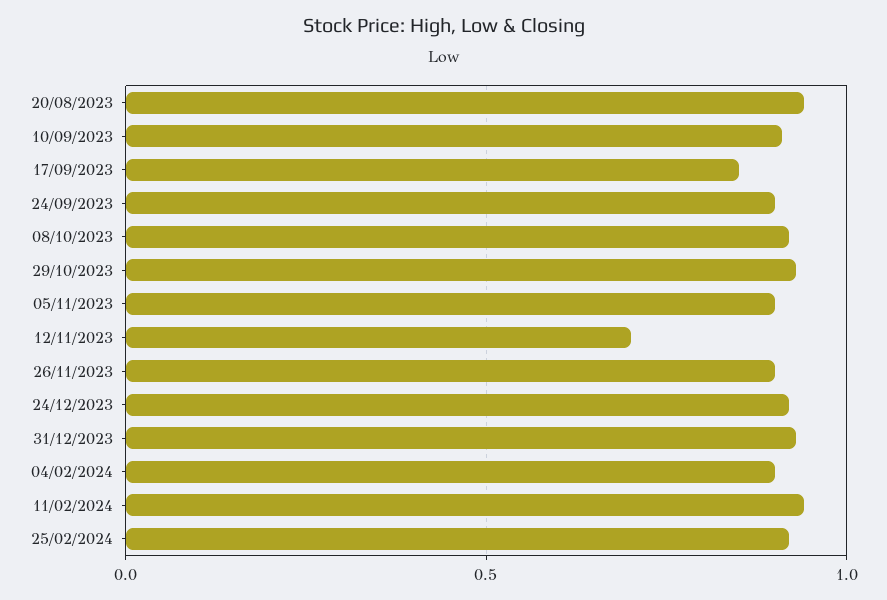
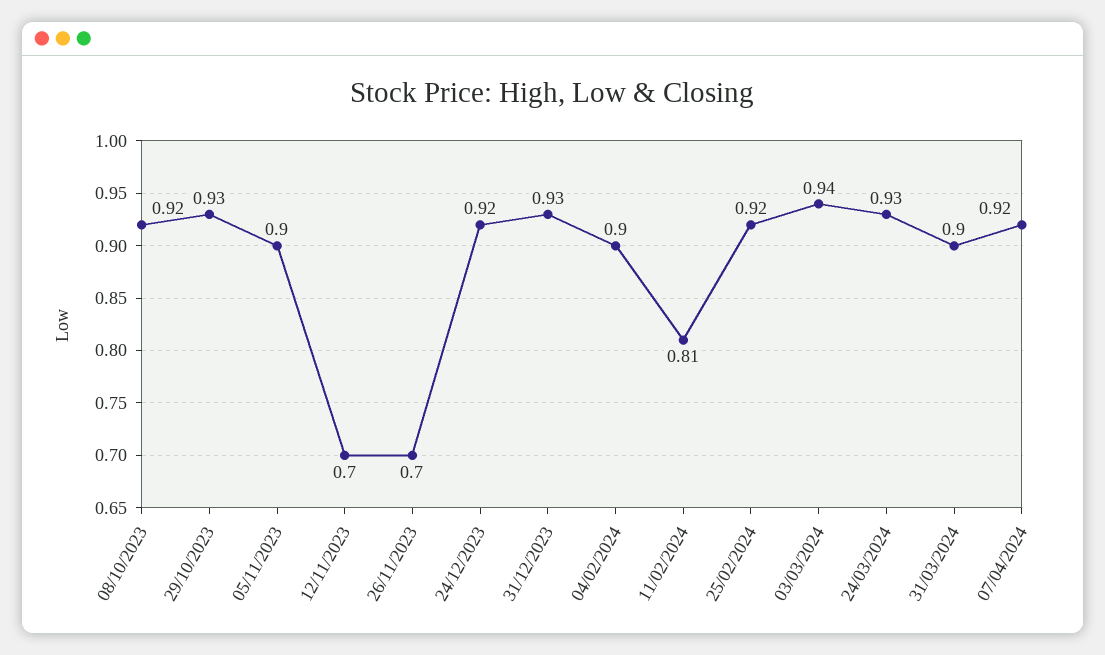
20/08/2023: 0.95 -> none
10/09/2023: 0.9 -> none
17/09/2023: 0.85 -> none
24/09/2023: 0.9 -> none
26/11/2023: 0.9 -> 0.7
11/02/2024: 0.95 -> 0.81
03/03/2024: none -> 0.94
24/03/2024: none -> 0.93
31/03/2024: none -> 0.9
07/04/2024: none -> 0.92

